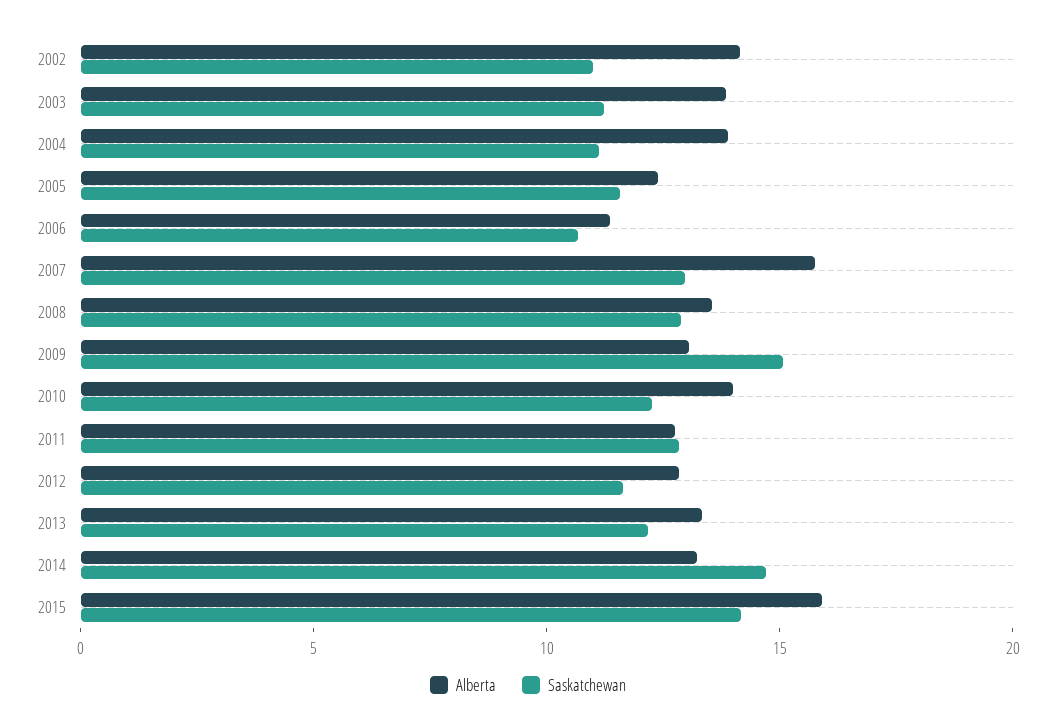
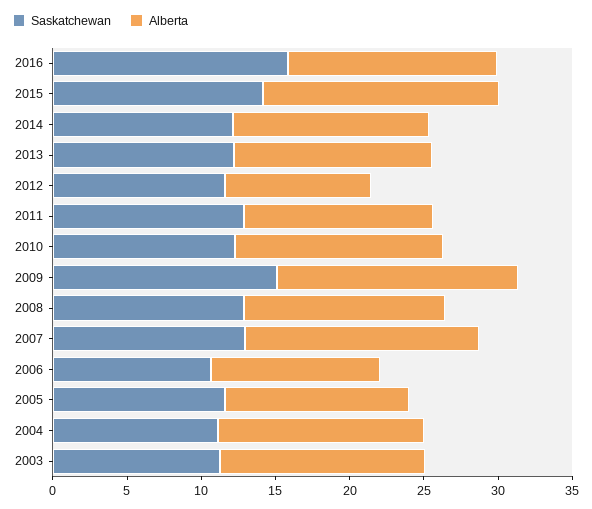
Alberta, 2002: 14 -> none
Saskatchewan, 2002: 11 -> none
Alberta, 2009: 13 -> 16
Alberta, 2012: 13 -> 10
Saskatchewan, 2014: 15 -> 12
Saskatchewan, 2016: none -> 16
Alberta, 2016: none -> 14

